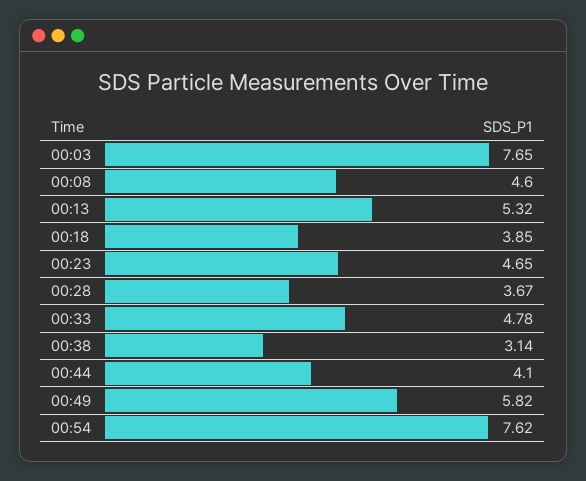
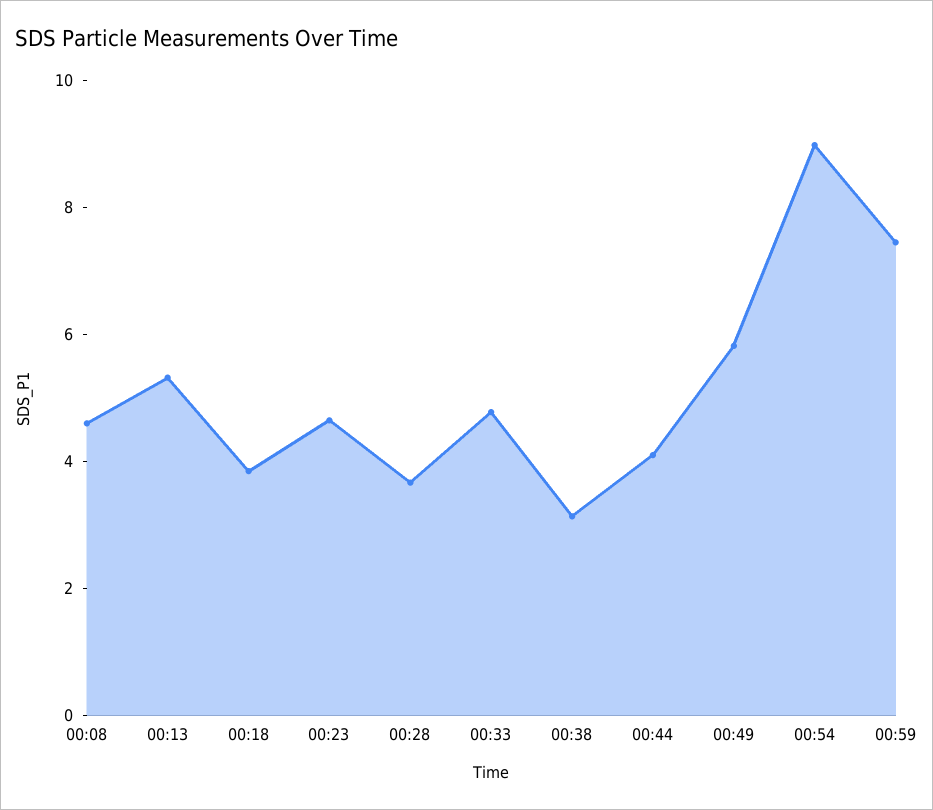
00:03: 7.65 -> none
00:54: 7.62 -> 9
00:59: none -> 7.5

